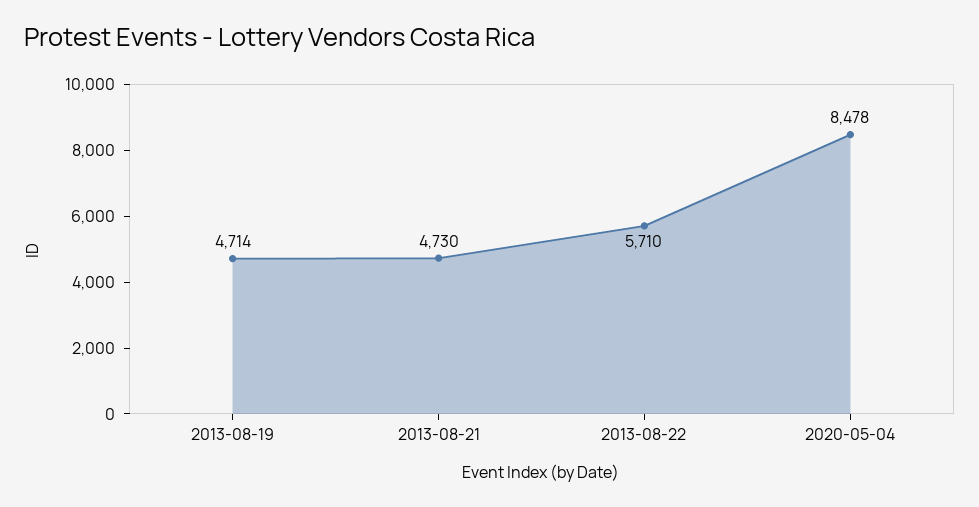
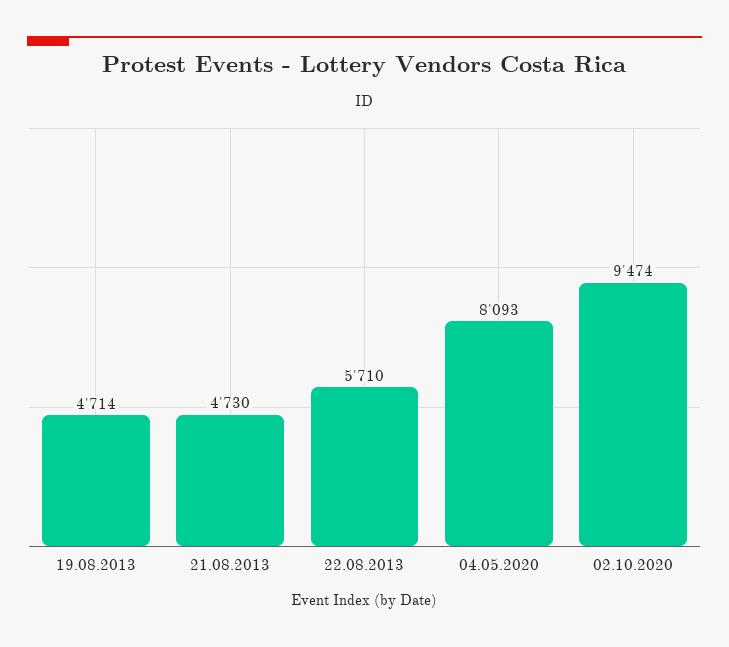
2020-05-04: 8478 -> 8093
02.10.2020: none -> 9474

